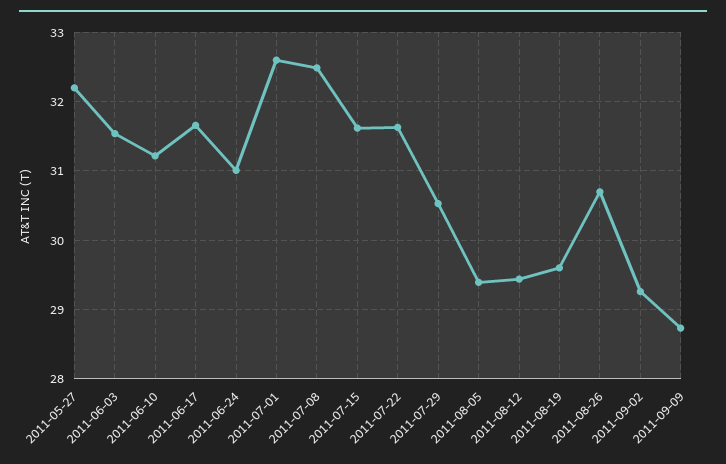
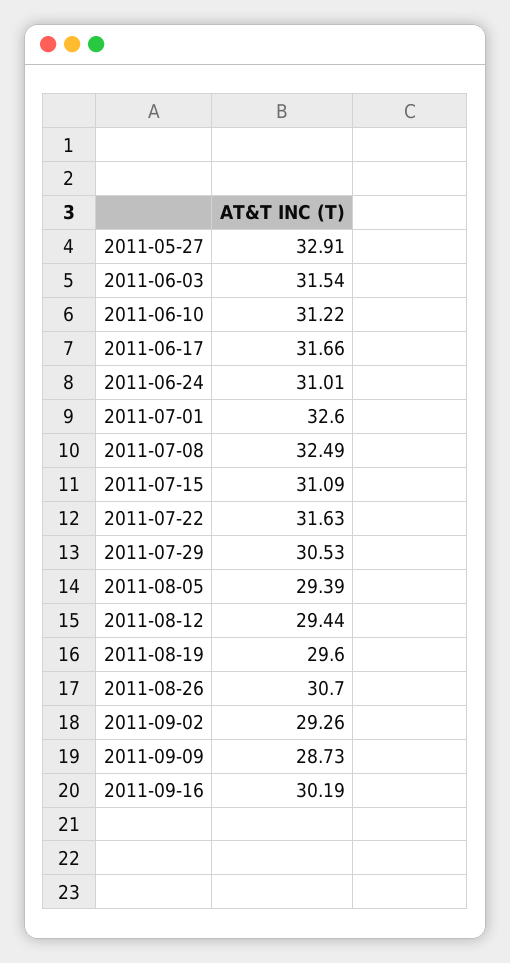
2011-05-27: 32.2 -> 32.91
2011-07-15: 31.6 -> 31.09
2011-09-16: none -> 30.19

